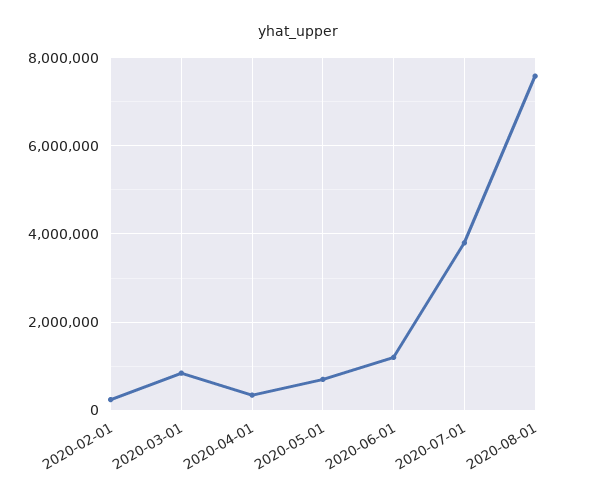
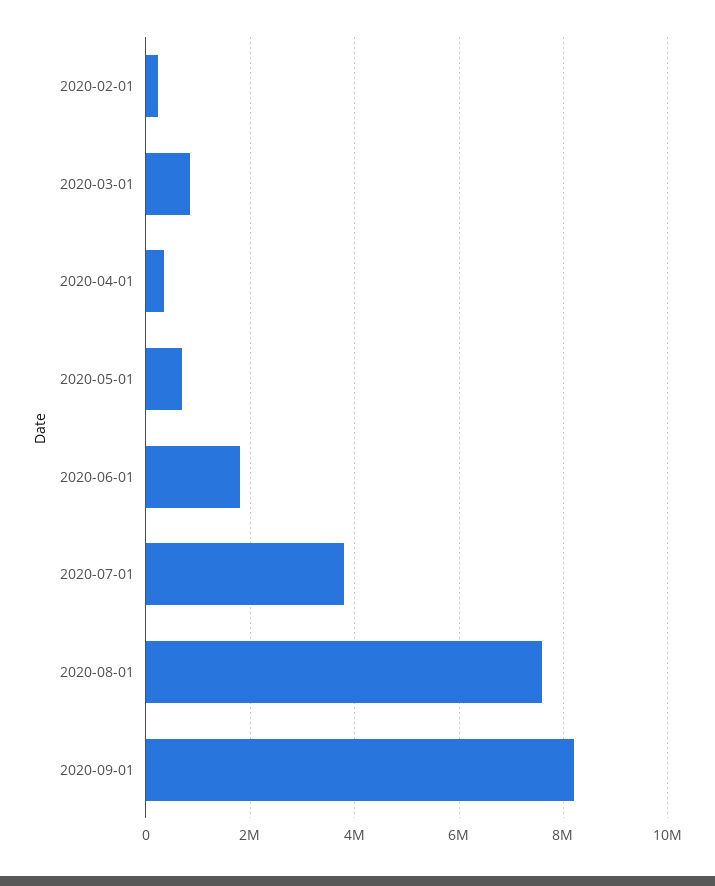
2020-06-01: 1200000 -> 1800000
2020-09-01: none -> 8200000

